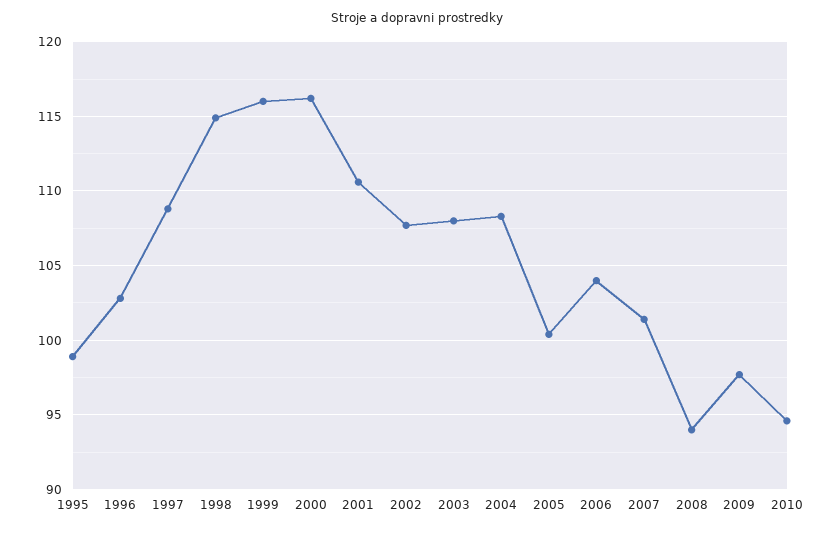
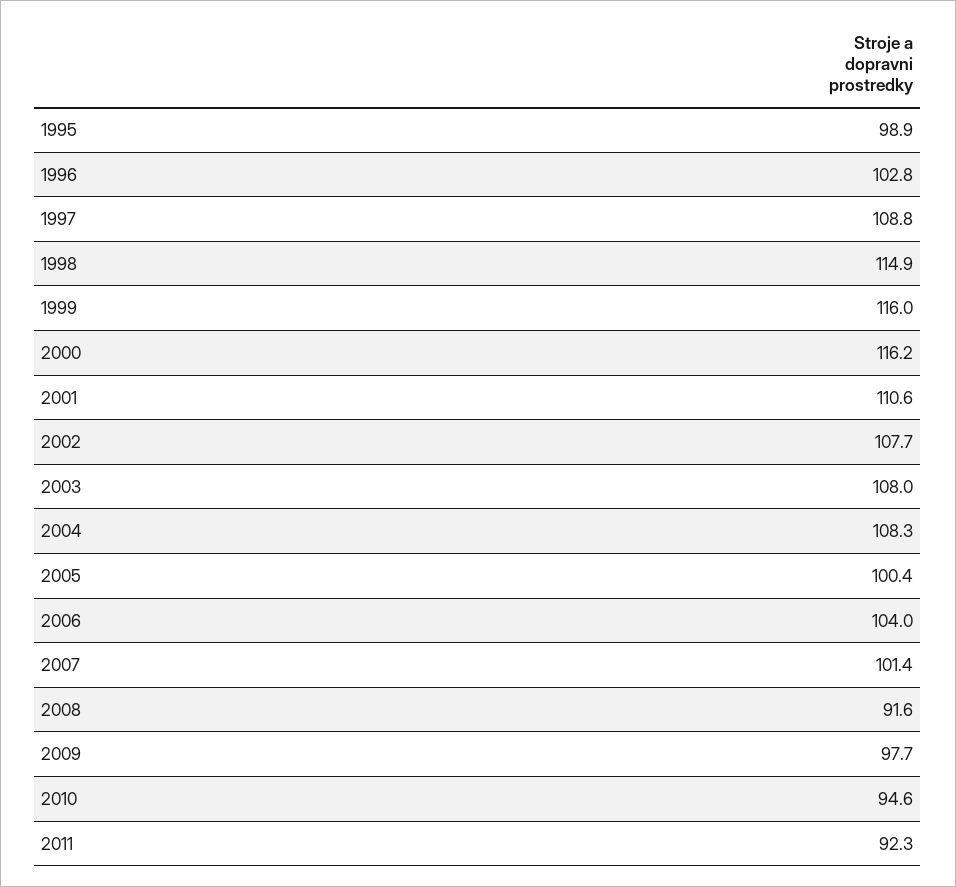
2008: 94 -> 91.6
2011: none -> 92.3

